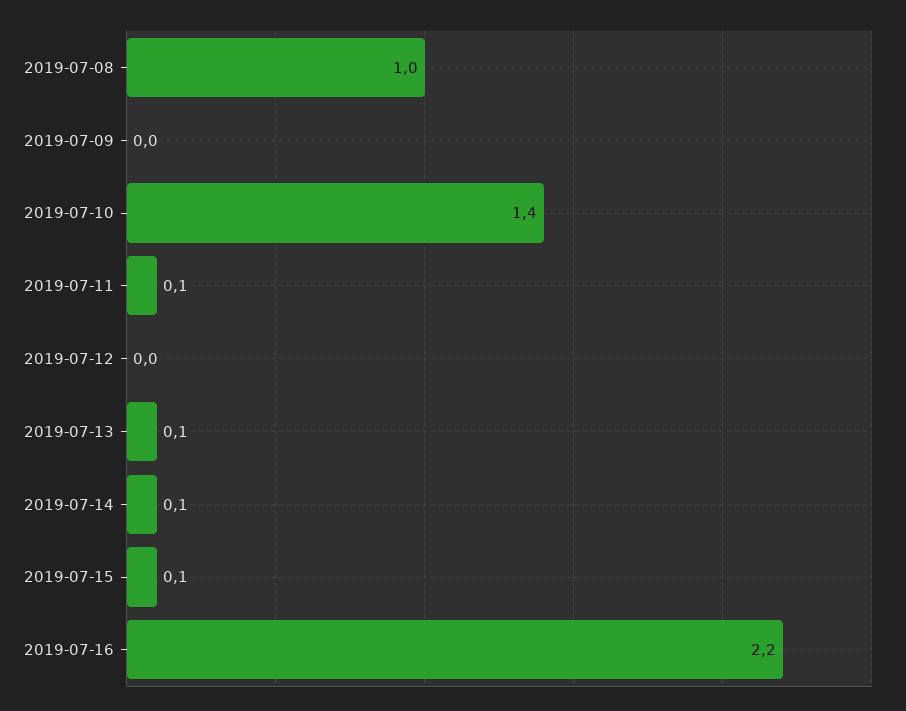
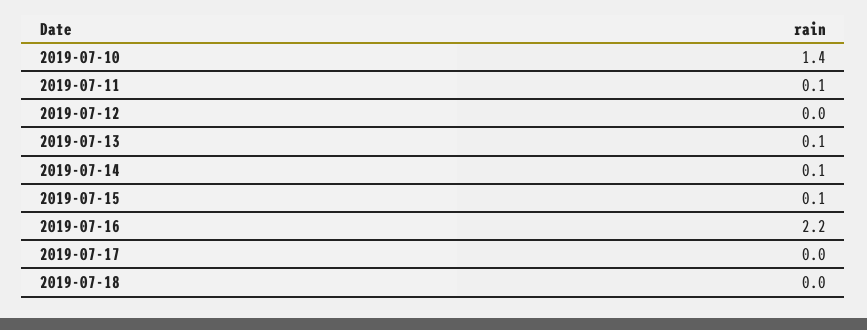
2019-07-08: 1 -> none
2019-07-09: 0 -> none
2019-07-17: none -> 0
2019-07-18: none -> 0

